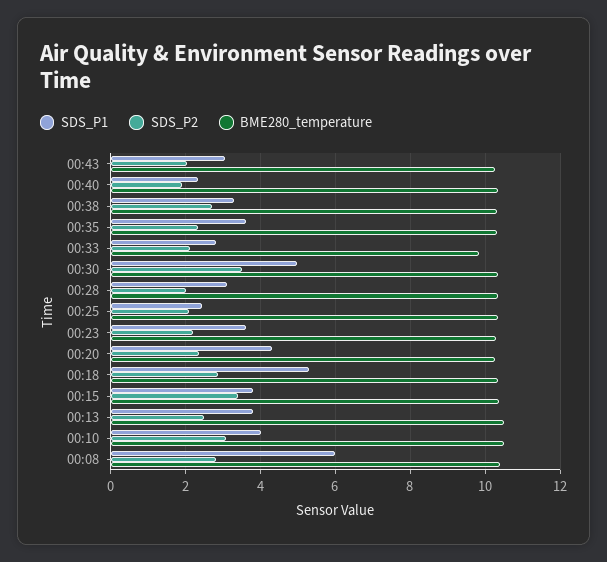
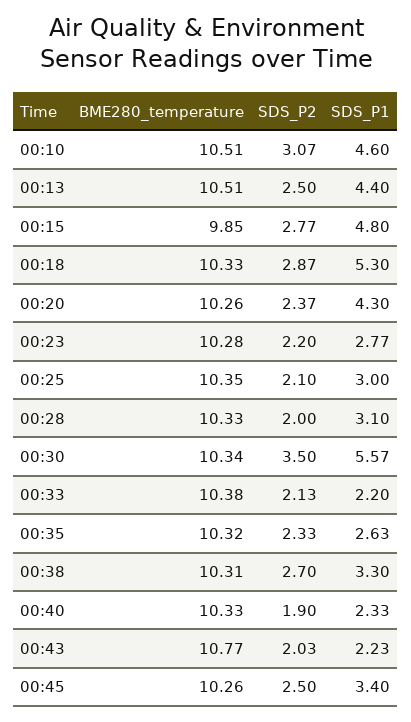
SDS_P1, 00:43: 3 -> 2.23
BME280_temperature, 00:43: 10.2 -> 10.77
SDS_P1, 00:35: 3.6 -> 2.63
SDS_P1, 00:33: 2.8 -> 2.2
BME280_temperature, 00:33: 9.8 -> 10.38
SDS_P1, 00:30: 5 -> 5.57
SDS_P1, 00:25: 2.4 -> 3
SDS_P1, 00:23: 3.6 -> 2.77
SDS_P1, 00:15: 3.8 -> 4.8
SDS_P2, 00:15: 3.4 -> 2.77
BME280_temperature, 00:15: 10.4 -> 9.85
SDS_P1, 00:13: 3.8 -> 4.4
SDS_P1, 00:10: 4 -> 4.6
SDS_P1, 00:08: 6 -> none
SDS_P2, 00:08: 2.8 -> none
BME280_temperature, 00:08: 10.4 -> none
BME280_temperature, 00:45: none -> 10.26
SDS_P2, 00:45: none -> 2.5
SDS_P1, 00:45: none -> 3.4

